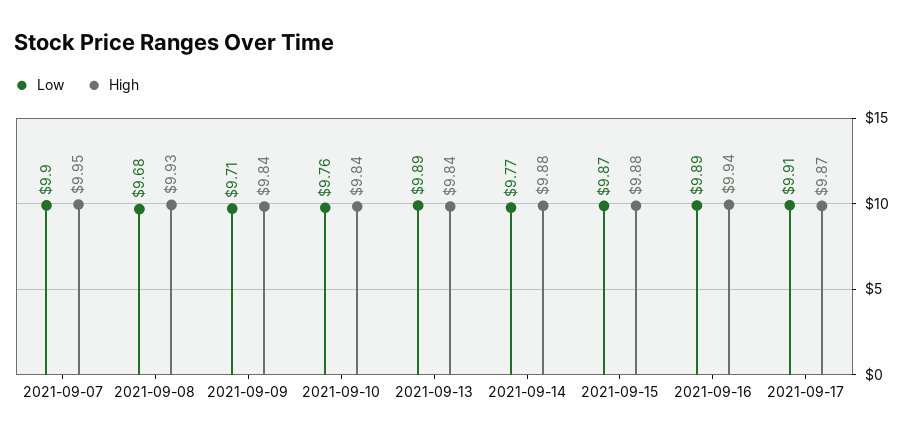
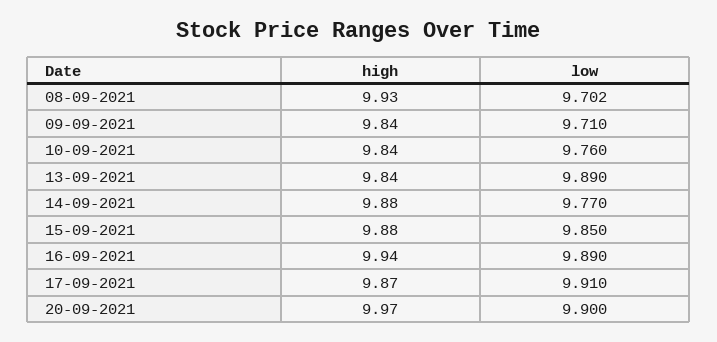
Low, 2021-09-07: 9.9 -> none
High, 2021-09-07: 9.95 -> none
Low, 2021-09-08: 9.68 -> 9.702
Low, 2021-09-15: 9.87 -> 9.85
High, 20-09-2021: none -> 9.97
Low, 20-09-2021: none -> 9.9

